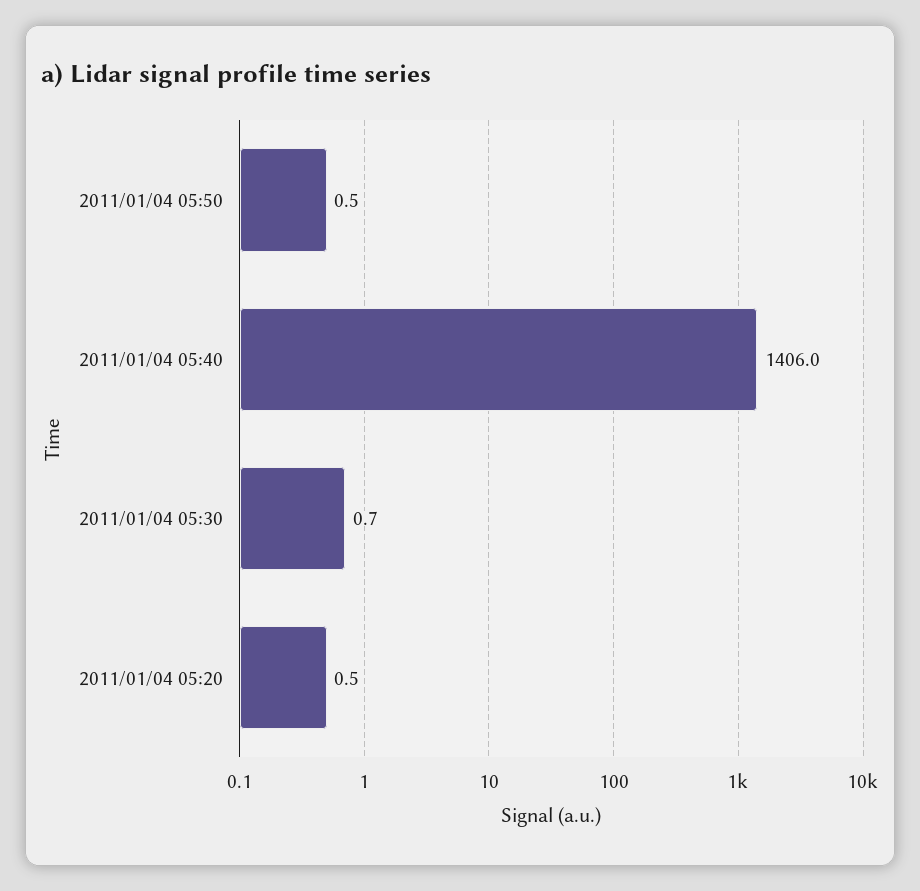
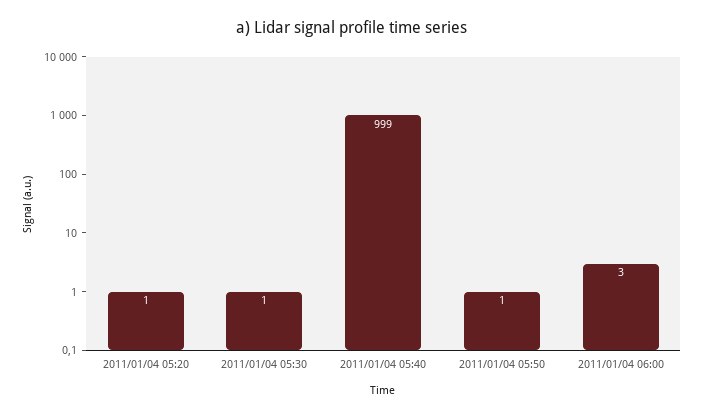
2011/01/04 05:40: 1406 -> 999
2011/01/04 06:00: none -> 3

